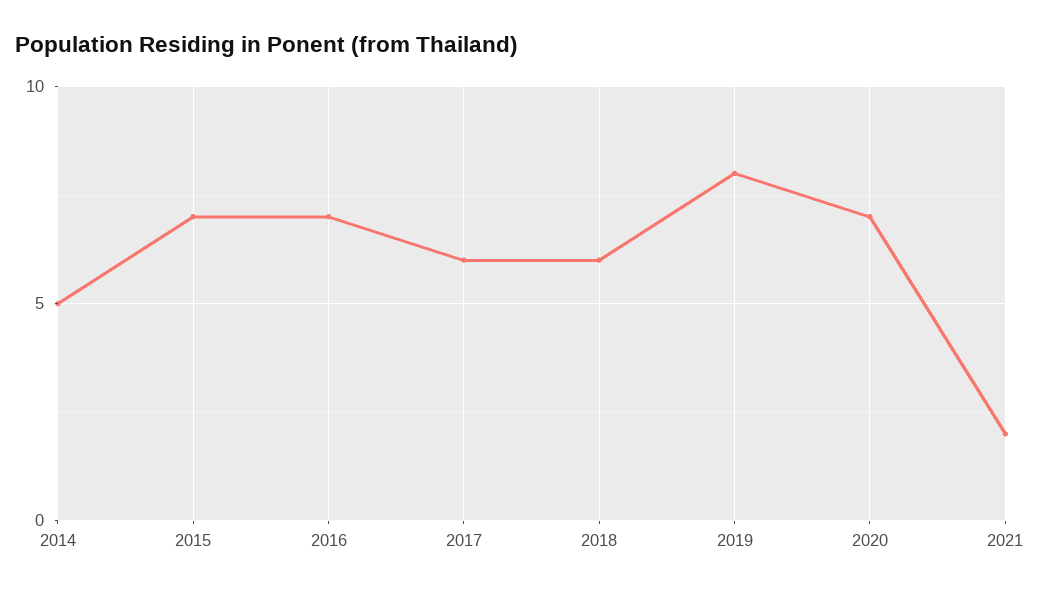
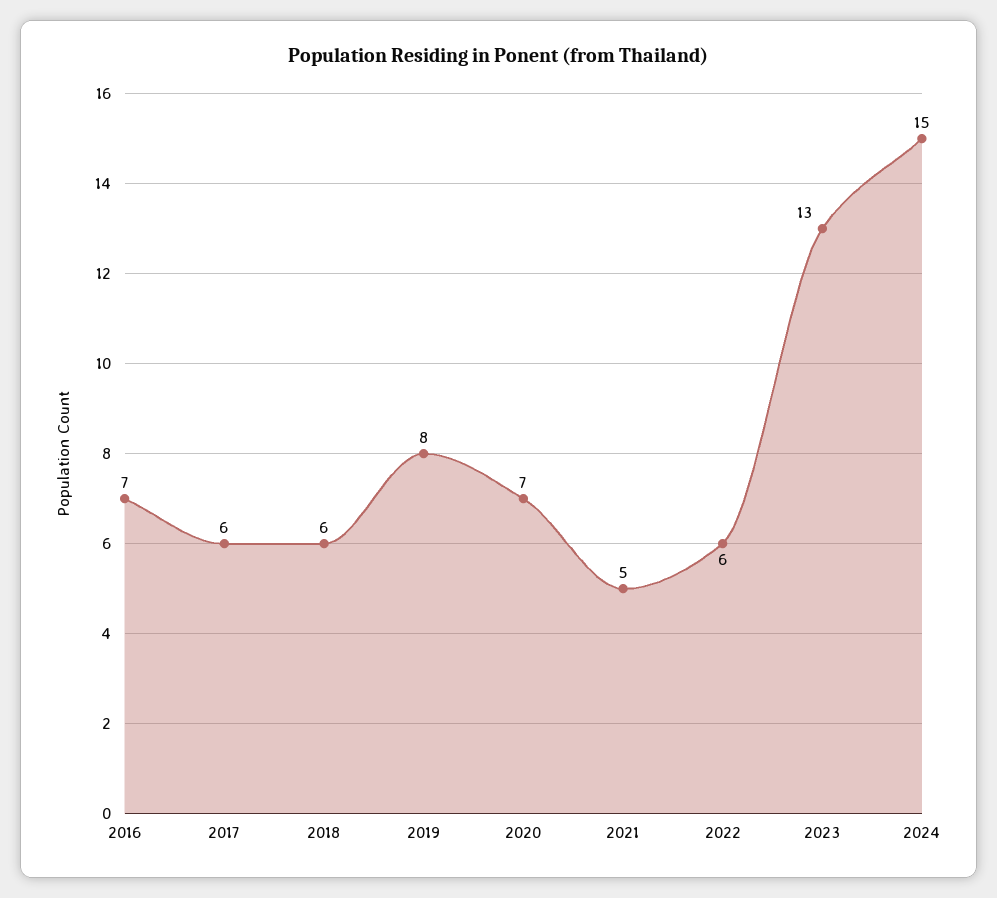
2014: 5 -> none
2015: 7 -> none
2021: 2 -> 5
2022: none -> 6
2023: none -> 13
2024: none -> 15

